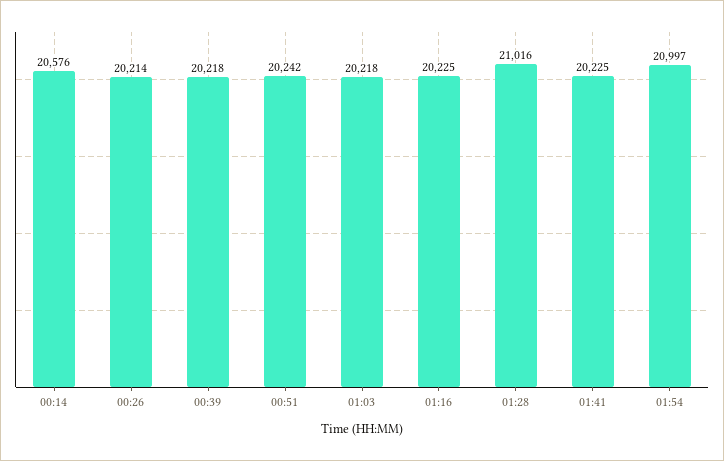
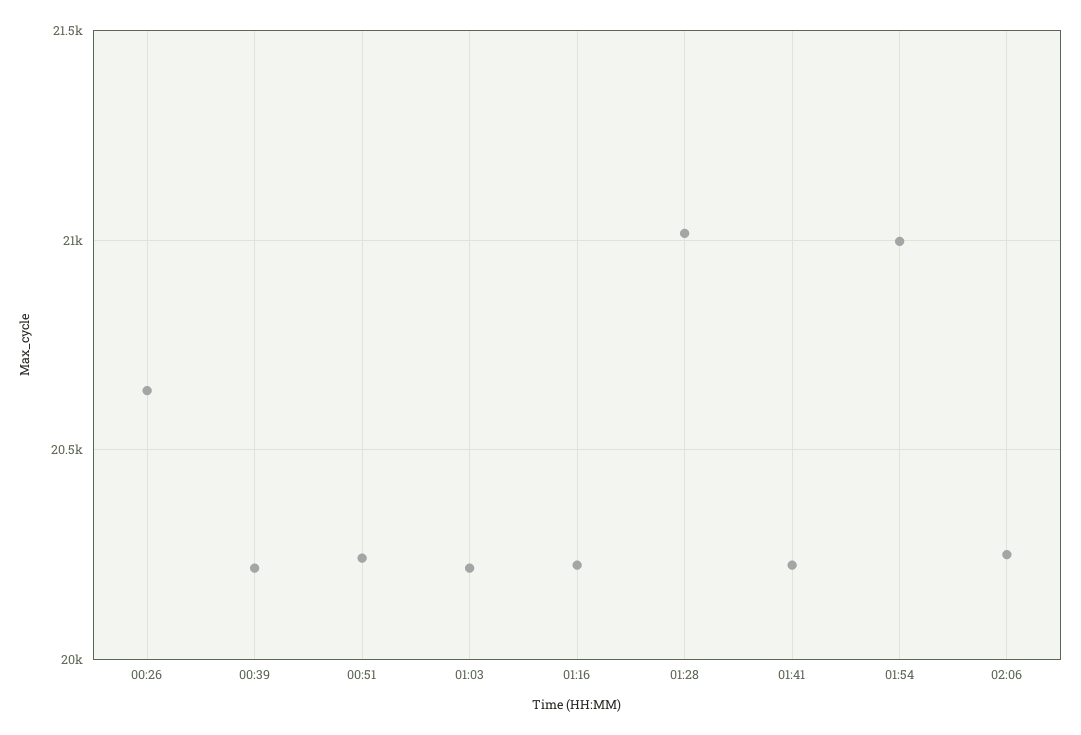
00:14: 20576 -> none
00:26: 20214 -> 20650
02:06: none -> 20250

